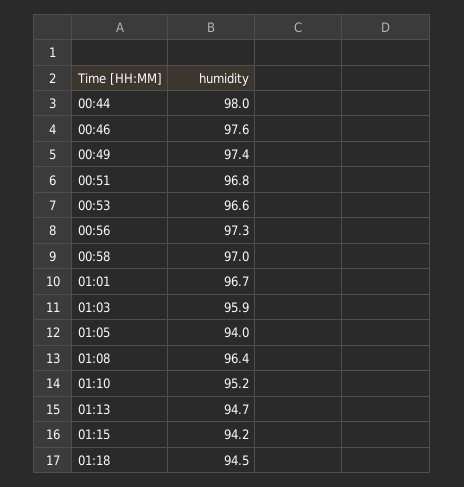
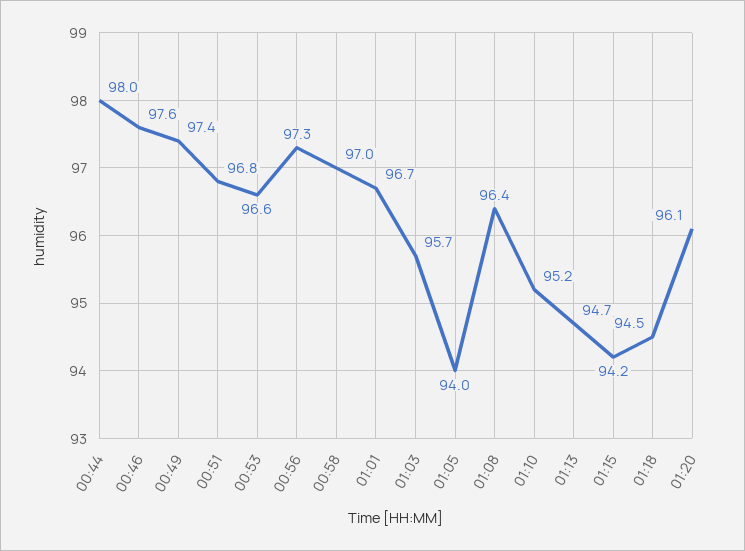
01:03: 95.9 -> 95.7
01:20: none -> 96.1

